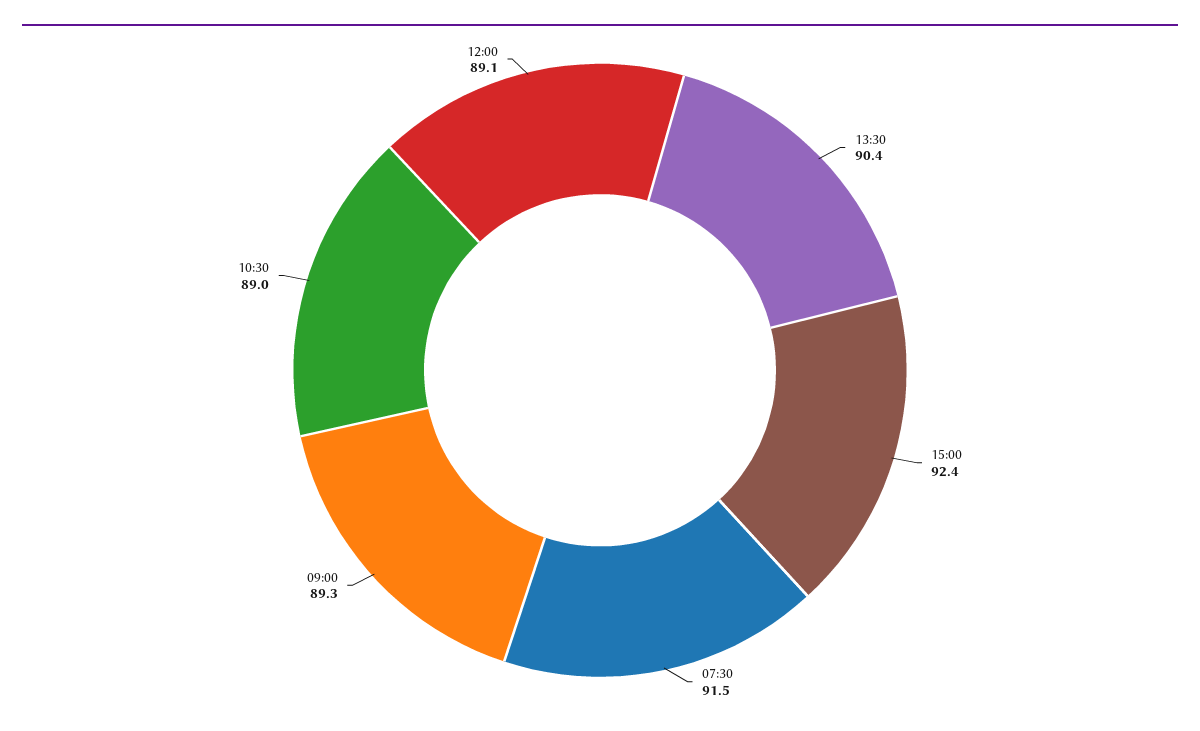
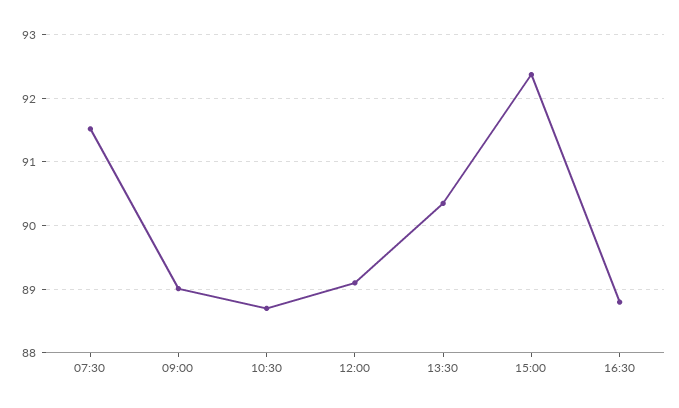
09:00: 89.3 -> 89
10:30: 89 -> 88.7
16:30: none -> 88.8

